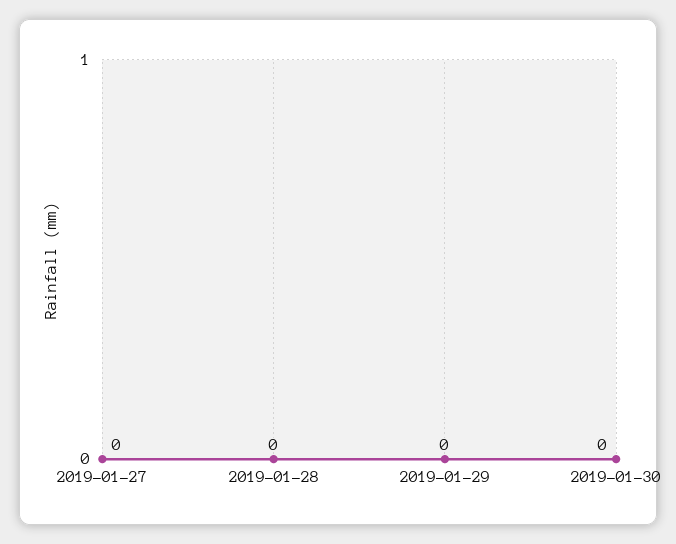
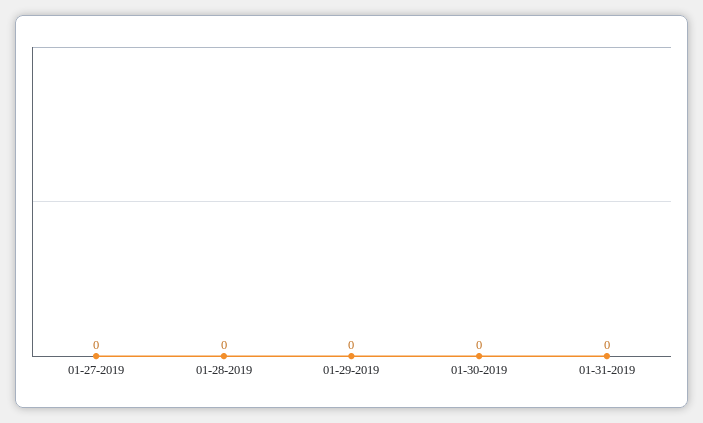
01-31-2019: none -> 0

